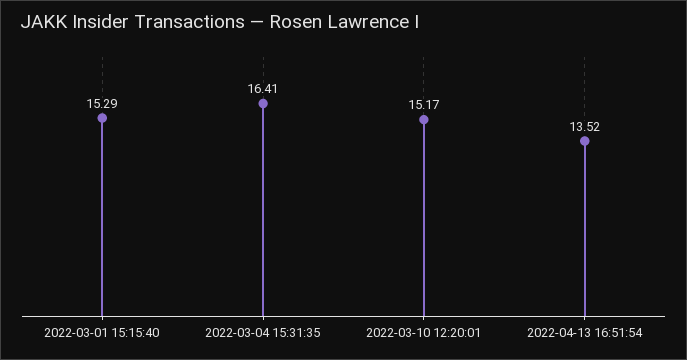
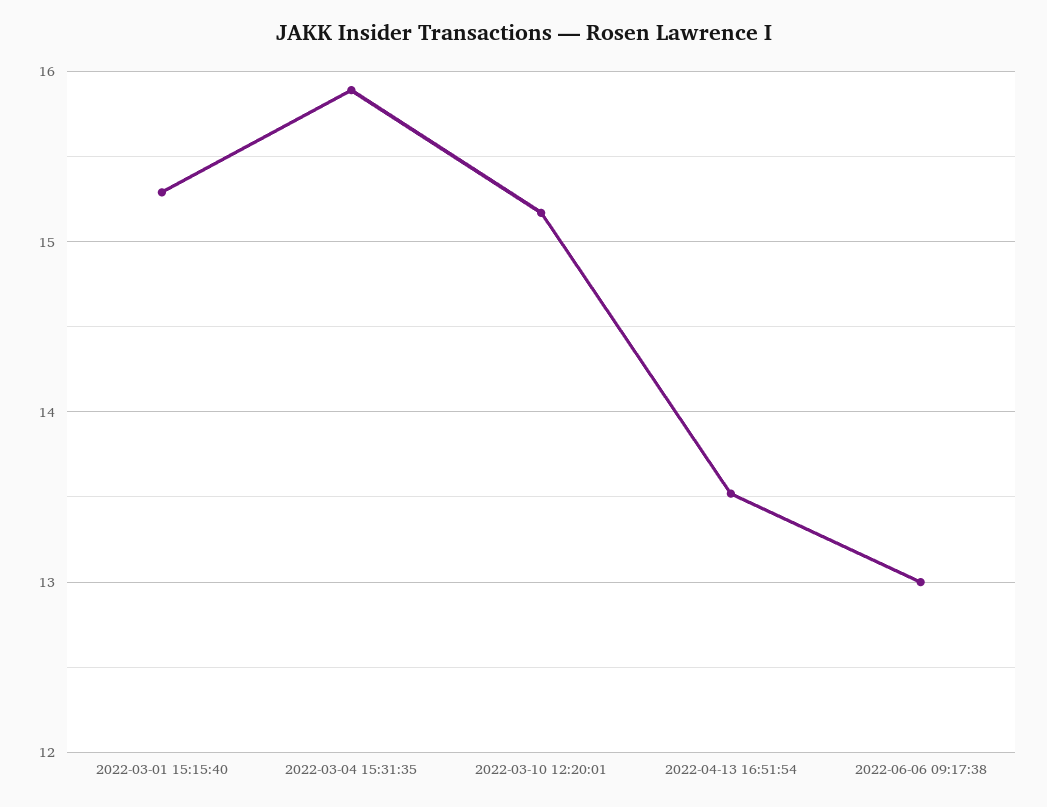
2022-03-04 15:31:35: 16.41 -> 15.9
2022-06-06 09:17:38: none -> 13

